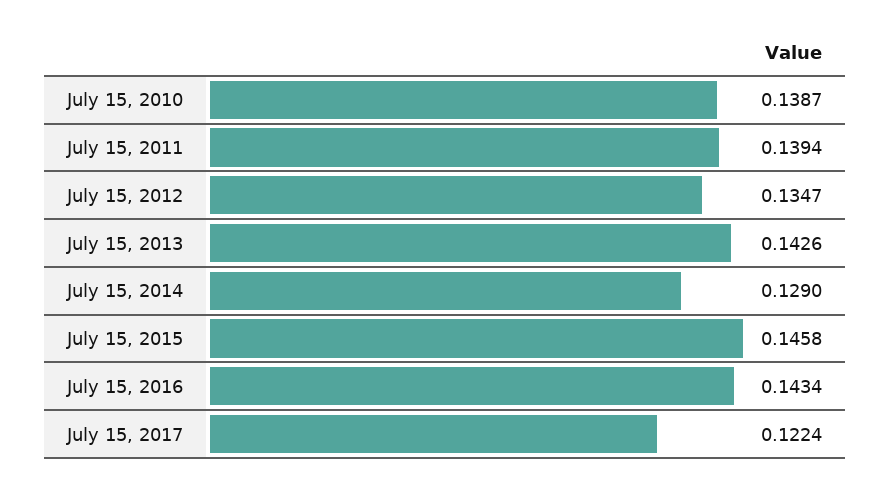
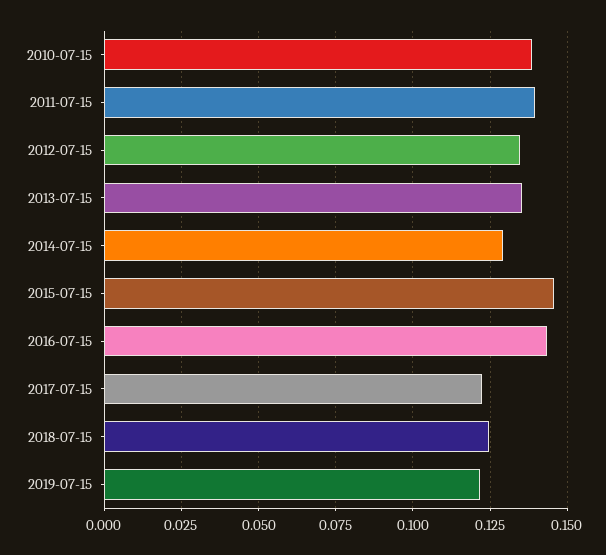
July 15, 2013: 0.1426 -> 0.135
2018-07-15: none -> 0.125
2019-07-15: none -> 0.1225

